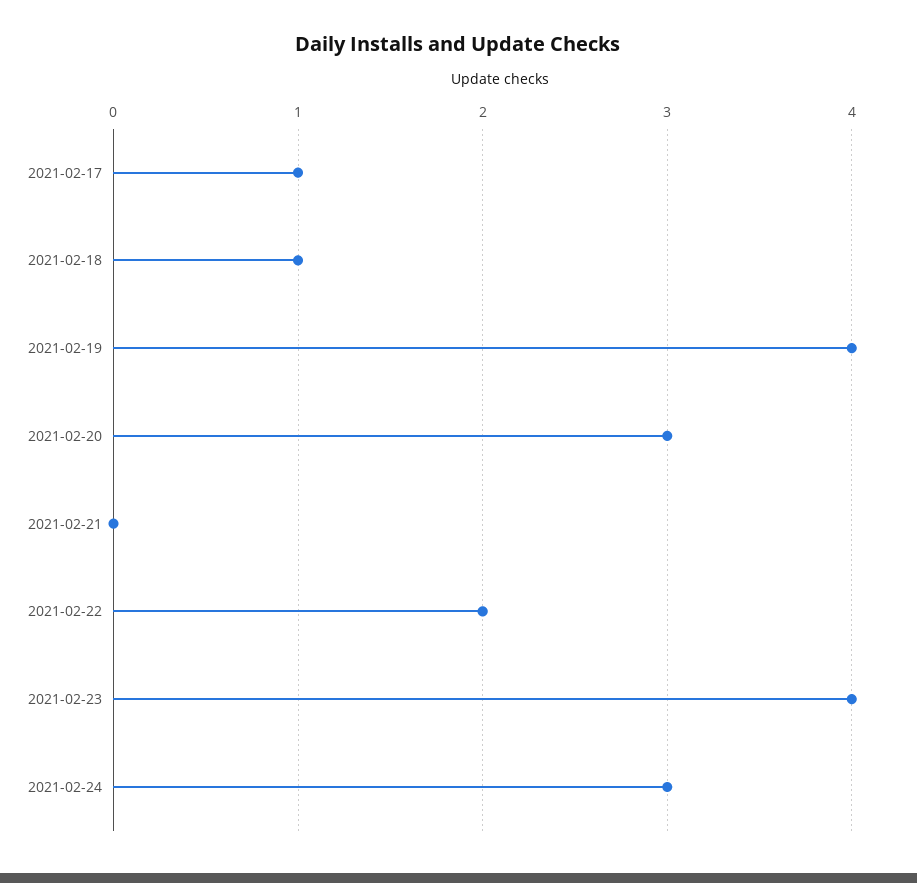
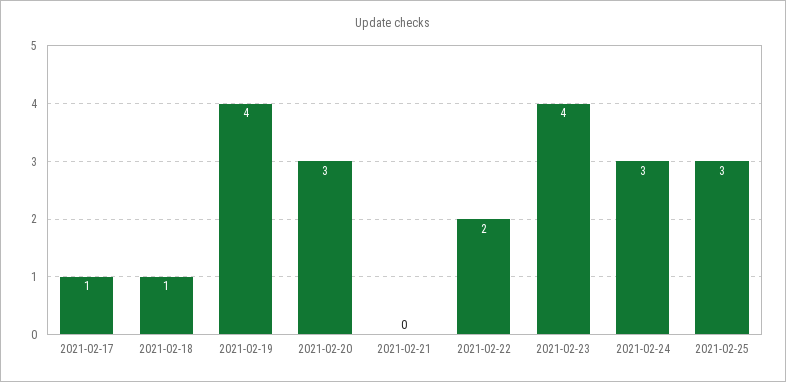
2021-02-25: none -> 3

